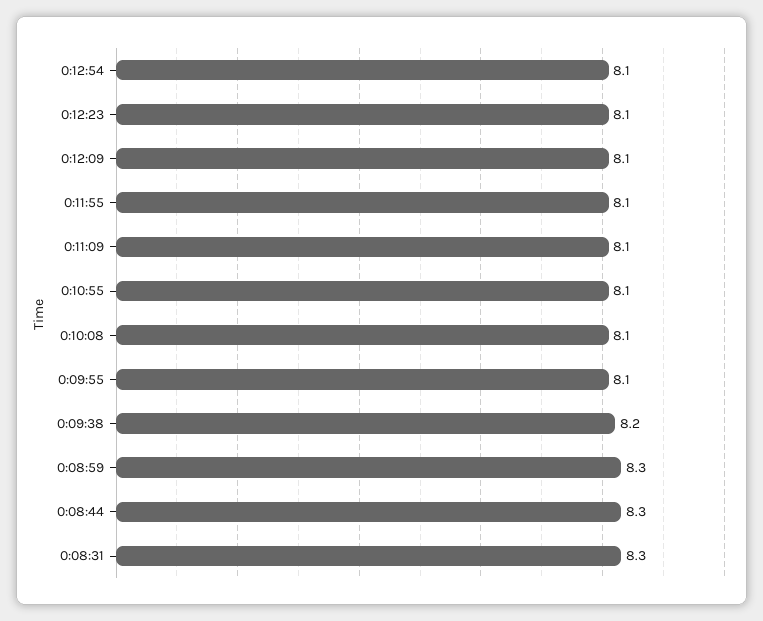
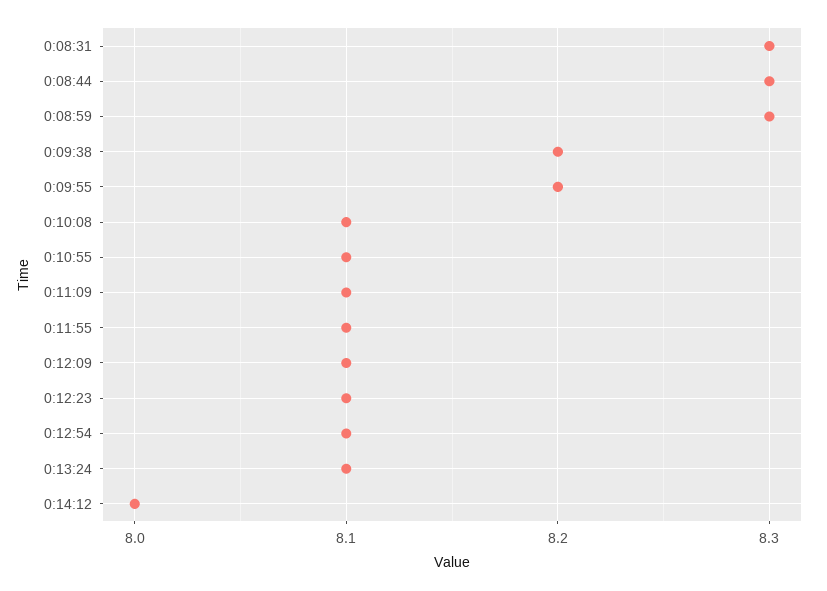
0:09:55: 8.1 -> 8.2
0:13:24: none -> 8.1
0:14:12: none -> 8

